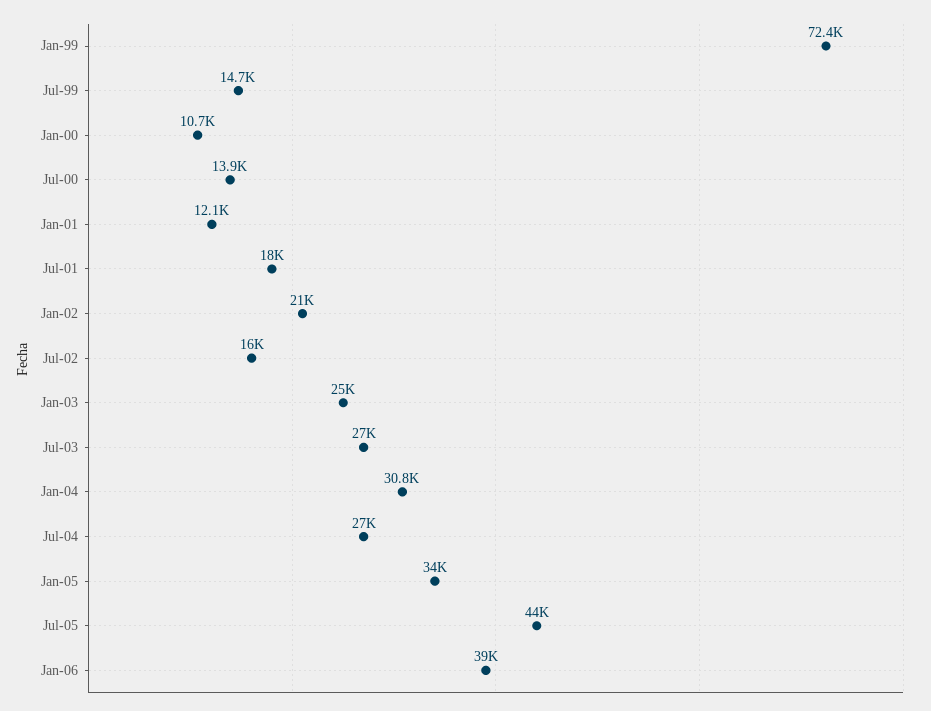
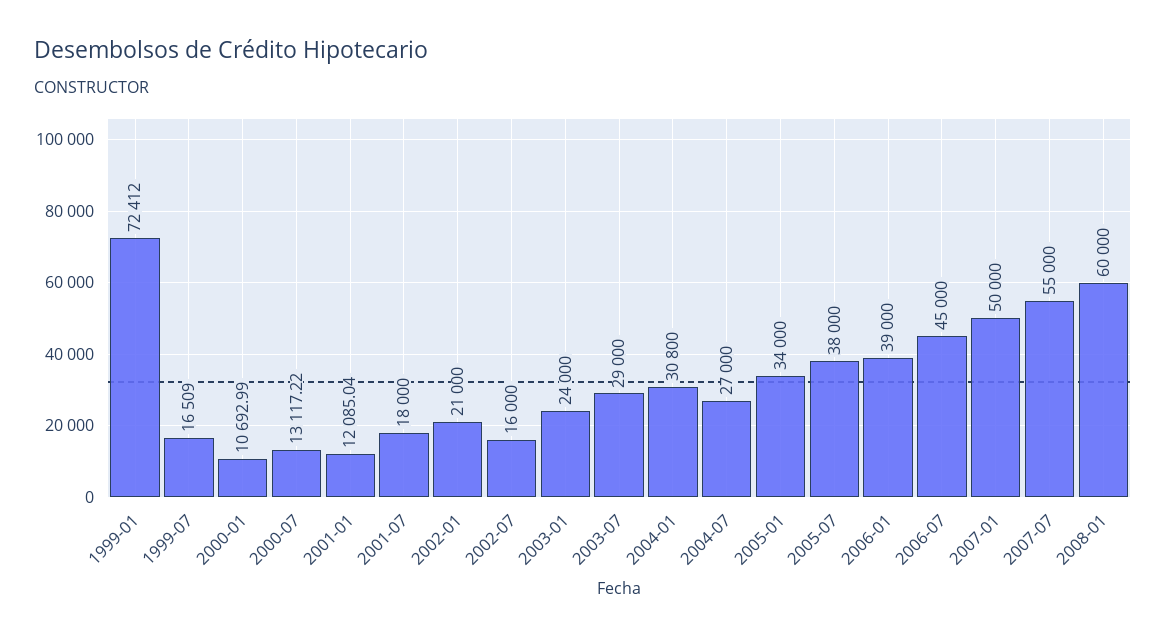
Jul-99: 14700 -> 16509
Jul-00: 13900 -> 13117.22
Jan-03: 25000 -> 24000
Jul-03: 27000 -> 29000
Jul-05: 44000 -> 38000
2006-07: none -> 45000
2007-01: none -> 50000
2007-07: none -> 55000
2008-01: none -> 60000

